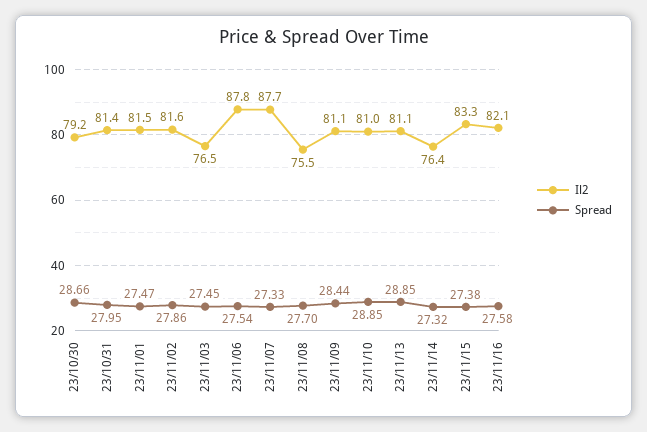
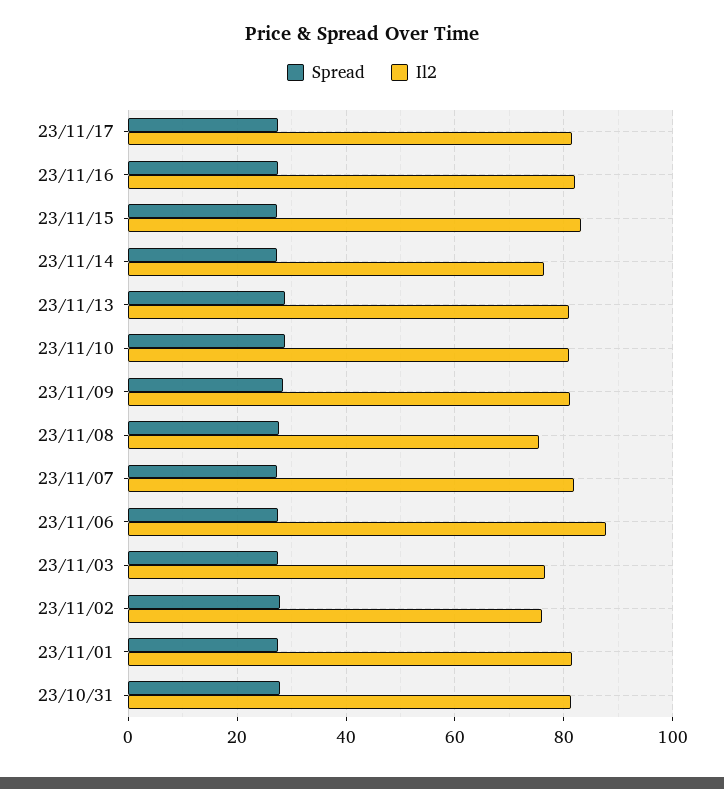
Il2, 23/10/30: 79.2 -> none
Spread, 23/10/30: 28.66 -> none
Il2, 23/11/02: 81.6 -> 76
Il2, 23/11/07: 87.7 -> 82
Spread, 23/11/17: none -> 28
Il2, 23/11/17: none -> 82

